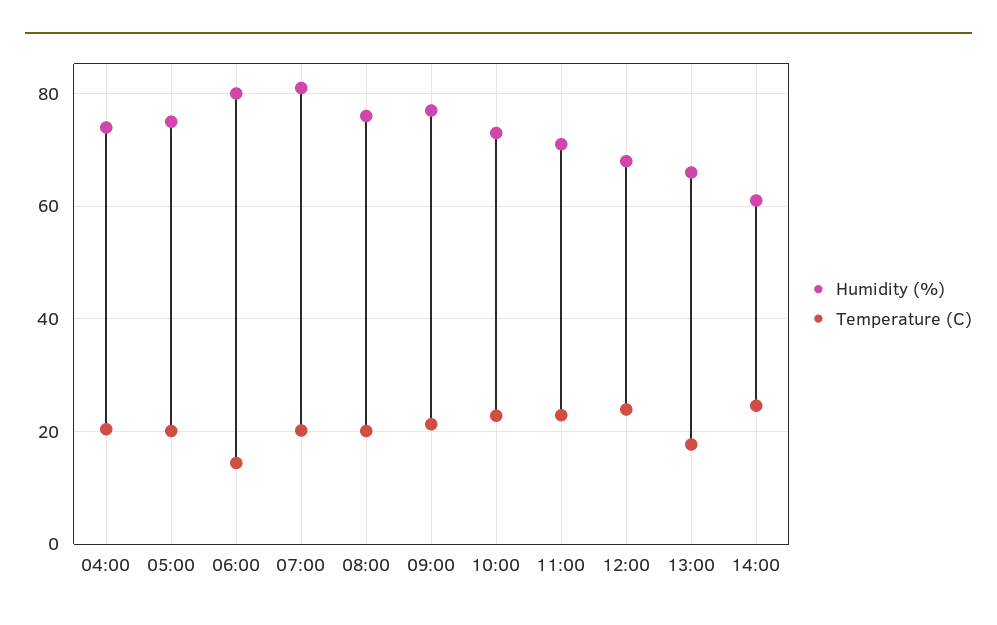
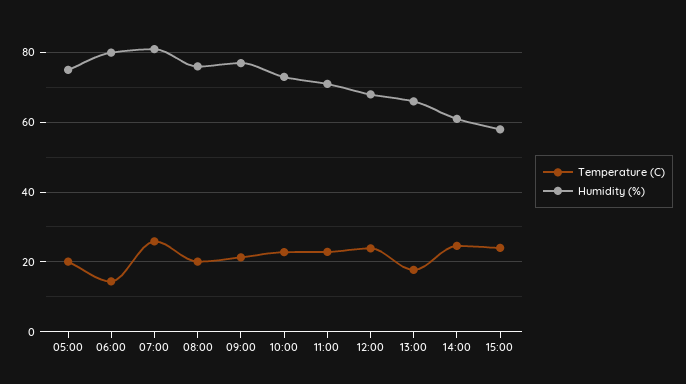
Humidity (%), 04:00: 74 -> none
Temperature (C), 04:00: 20 -> none
Temperature (C), 07:00: 20 -> 26
Temperature (C), 15:00: none -> 24
Humidity (%), 15:00: none -> 58

